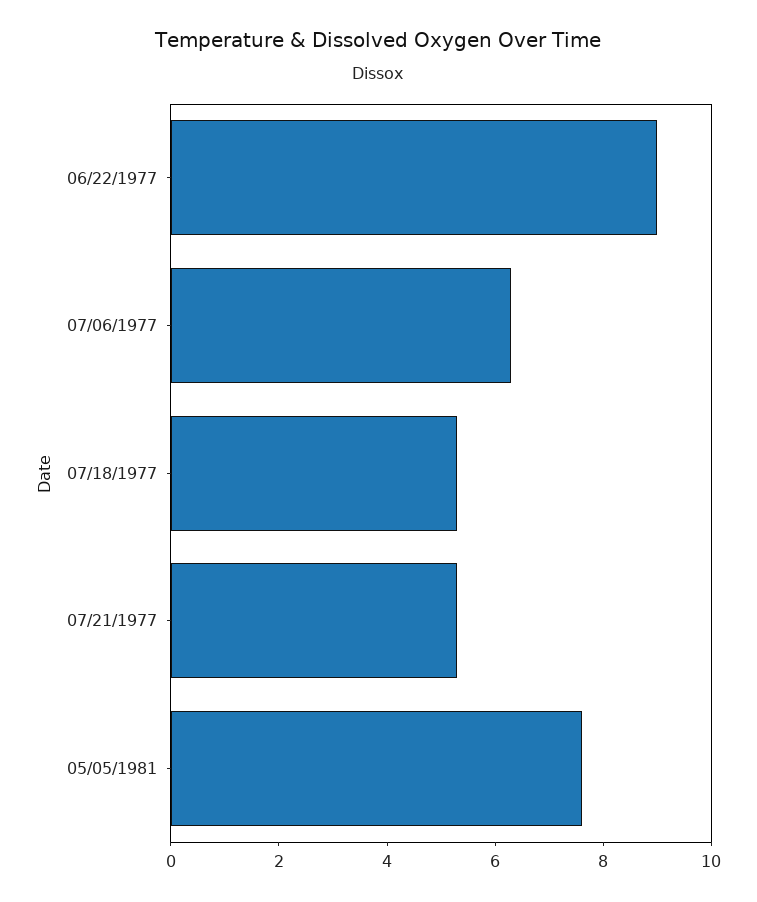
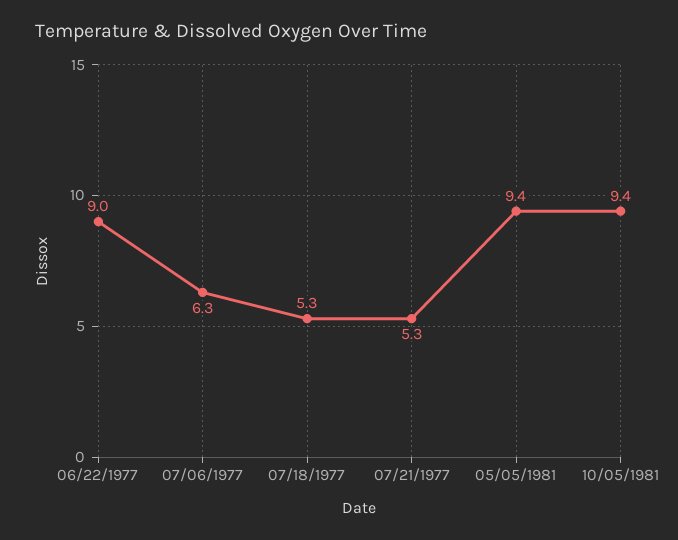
05/05/1981: 7.5 -> 9.4
10/05/1981: none -> 9.4

